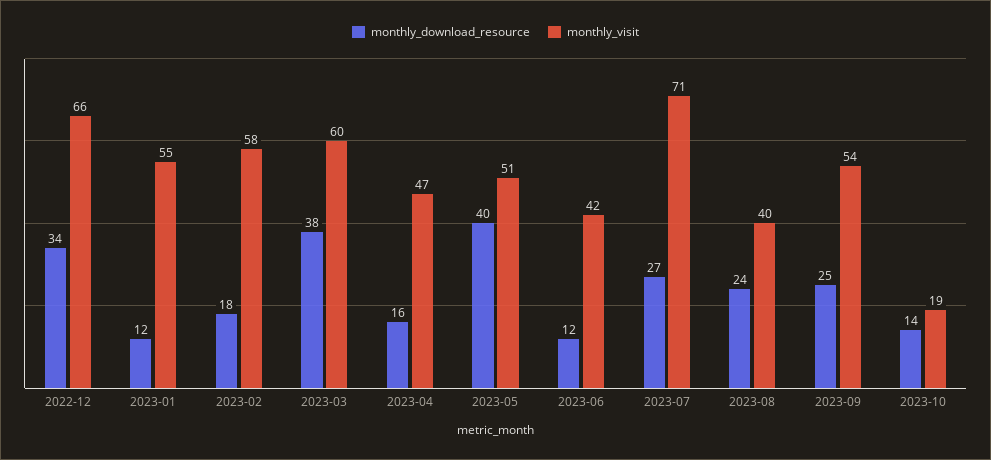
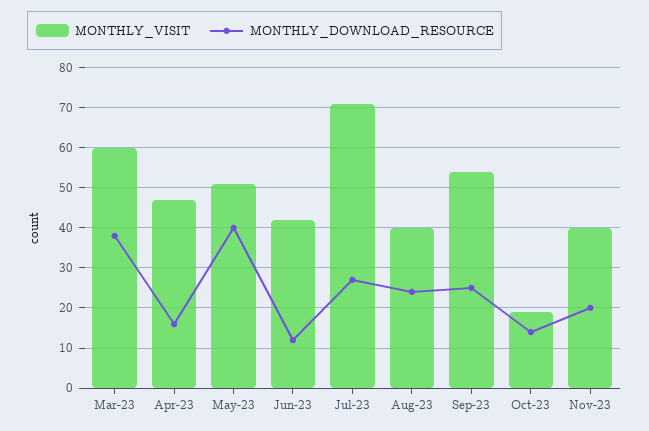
monthly_download_resource, 2022-12: 34 -> none
monthly_visit, 2022-12: 66 -> none
monthly_download_resource, 2023-01: 12 -> none
monthly_visit, 2023-01: 55 -> none
monthly_download_resource, 2023-02: 18 -> none
monthly_visit, 2023-02: 58 -> none
monthly_visit, Nov-23: none -> 40
monthly_download_resource, Nov-23: none -> 20

